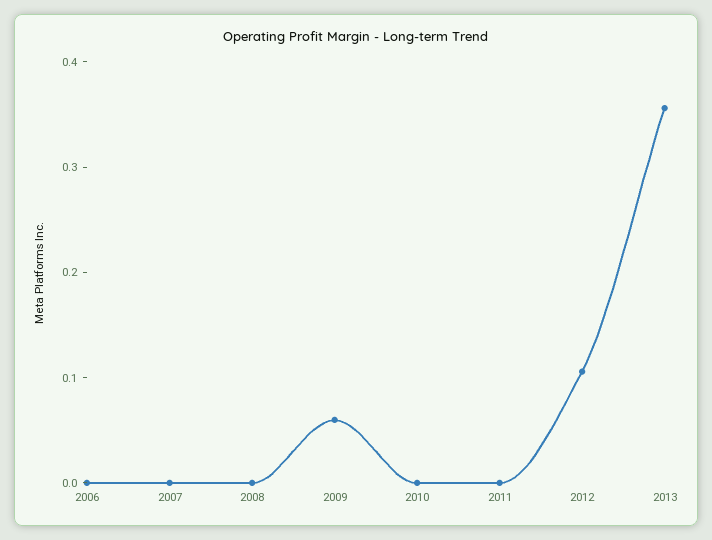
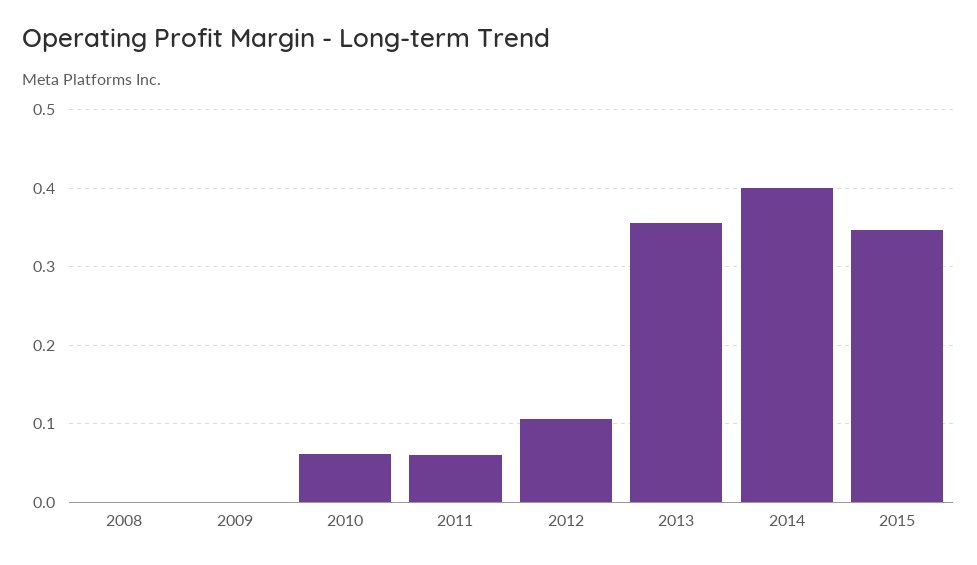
2006: 0 -> none
2007: 0 -> none
2009: 0.06 -> 0
2010: 0 -> 0.06
2011: 0 -> 0.06
2014: none -> 0.4
2015: none -> 0.35

